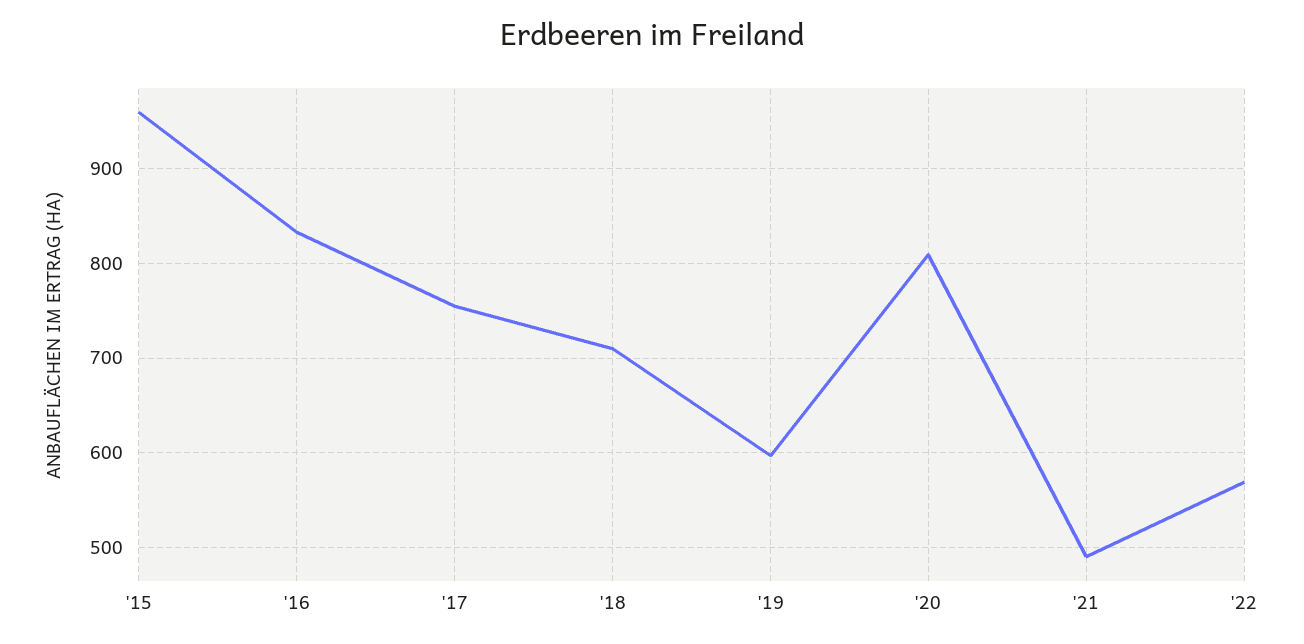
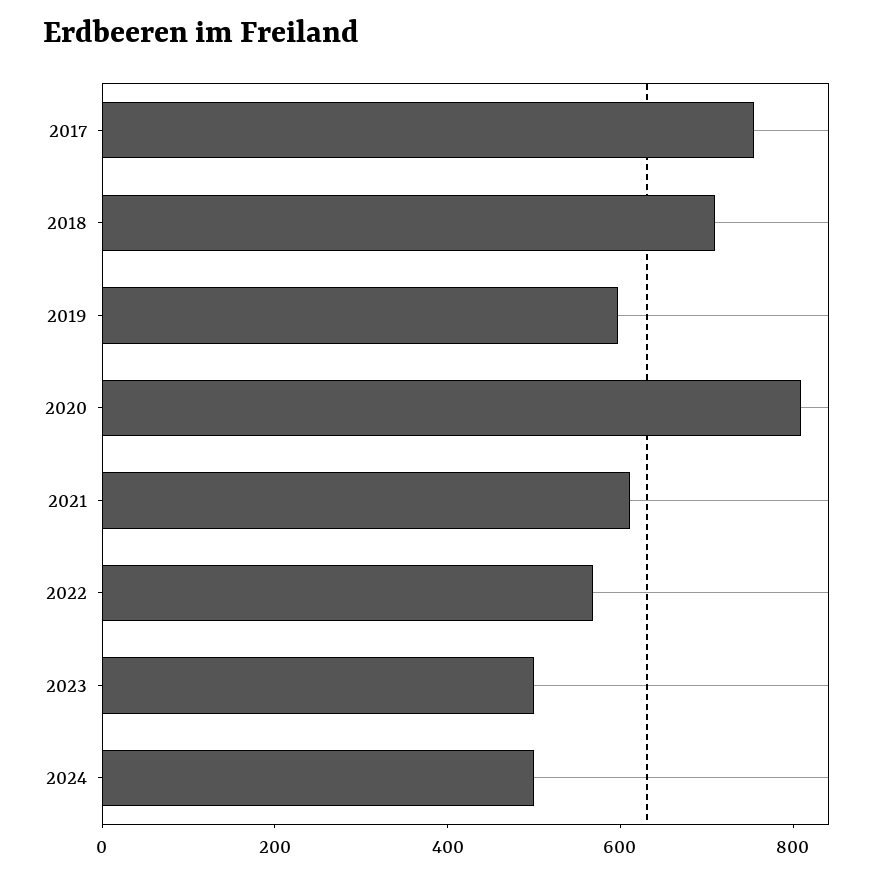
'15: 960 -> none
'16: 830 -> none
'21: 490 -> 600
2023: none -> 500
2024: none -> 500

